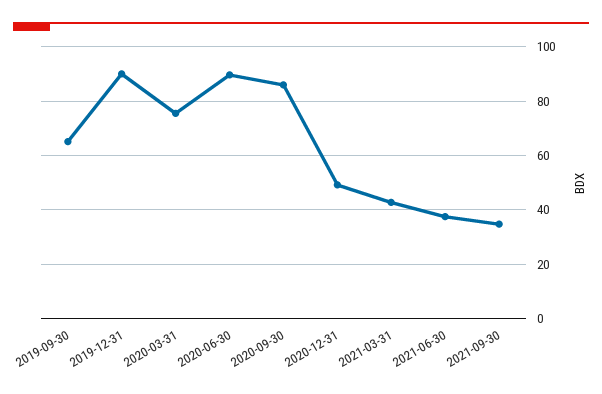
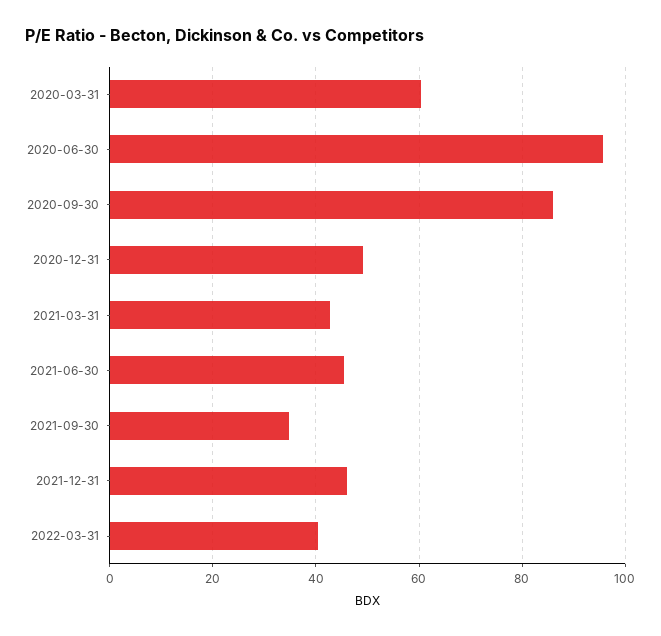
2019-09-30: 65 -> none
2019-12-31: 90 -> none
2020-03-31: 75 -> 60
2020-06-30: 90 -> 96
2021-06-30: 37.5 -> 46
2021-12-31: none -> 46
2022-03-31: none -> 40

